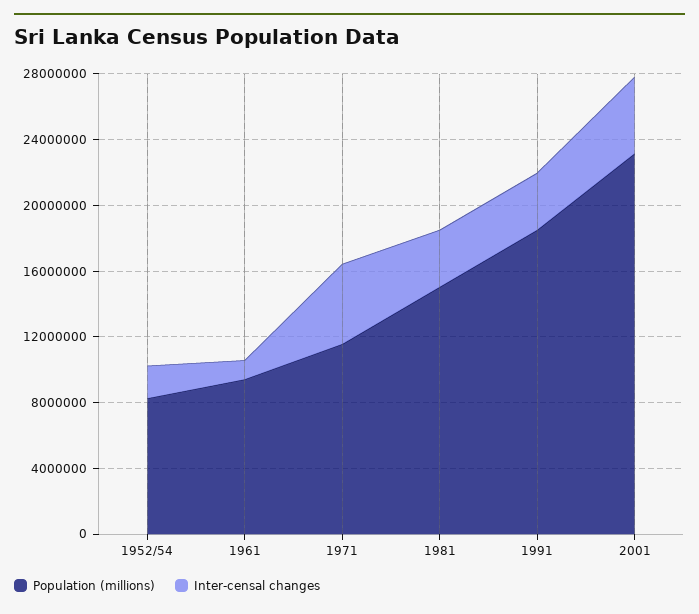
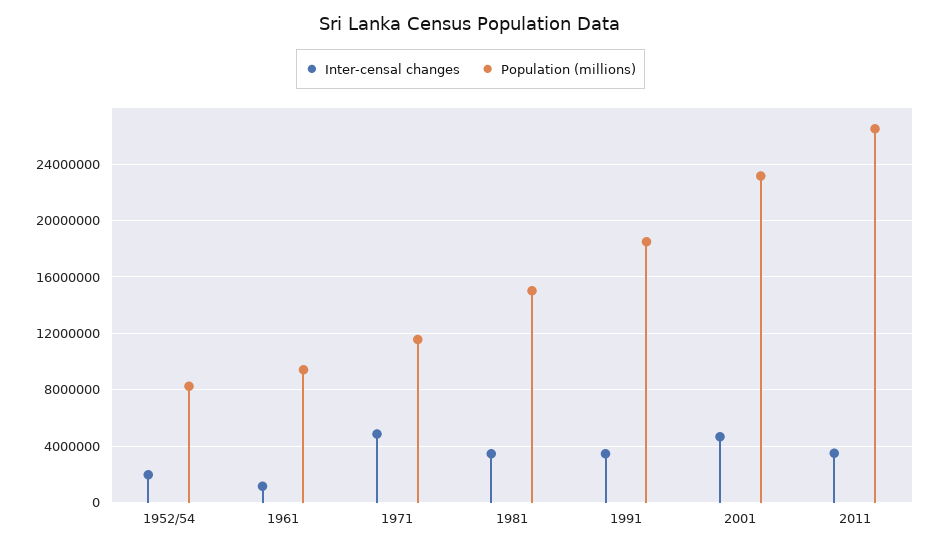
Inter-censal changes, 2011: none -> 3500000
Population (millions), 2011: none -> 26500000

